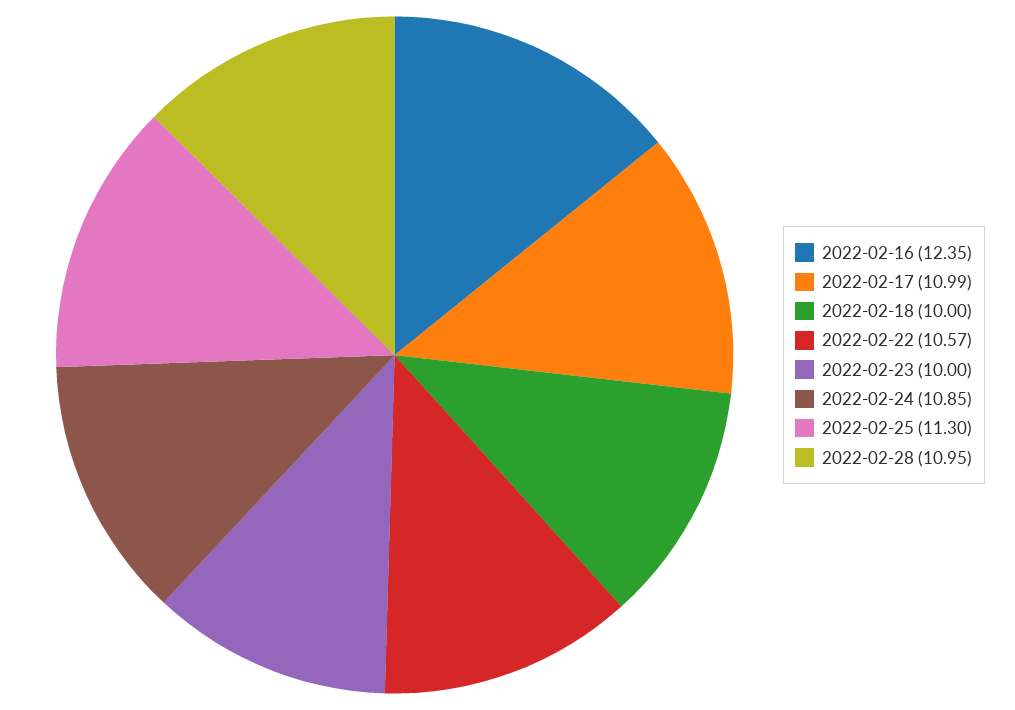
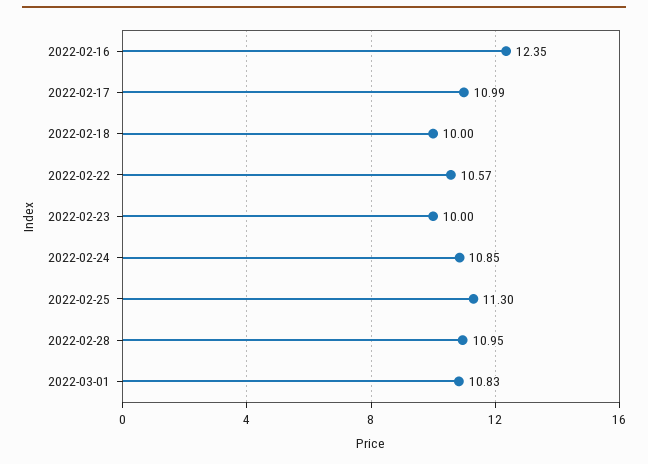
2022-03-01: none -> 10.83

